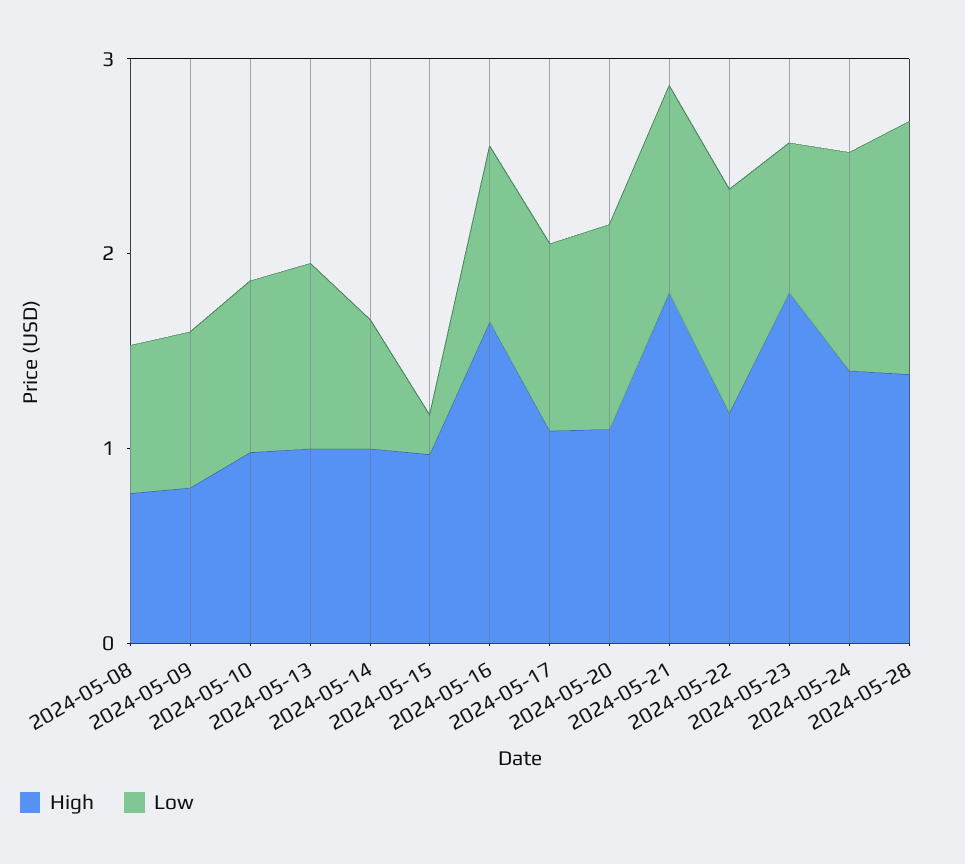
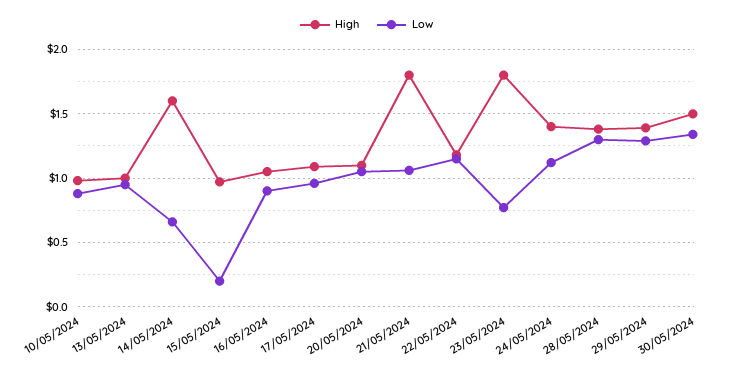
High, 2024-05-08: 0.8 -> none
Low, 2024-05-08: 0.8 -> none
High, 2024-05-09: 0.8 -> none
Low, 2024-05-09: 0.8 -> none
High, 2024-05-14: 1 -> 1.6
High, 2024-05-16: 1.6 -> 1.05
High, 29/05/2024: none -> 1.4
Low, 29/05/2024: none -> 1.3
High, 30/05/2024: none -> 1.5
Low, 30/05/2024: none -> 1.35

